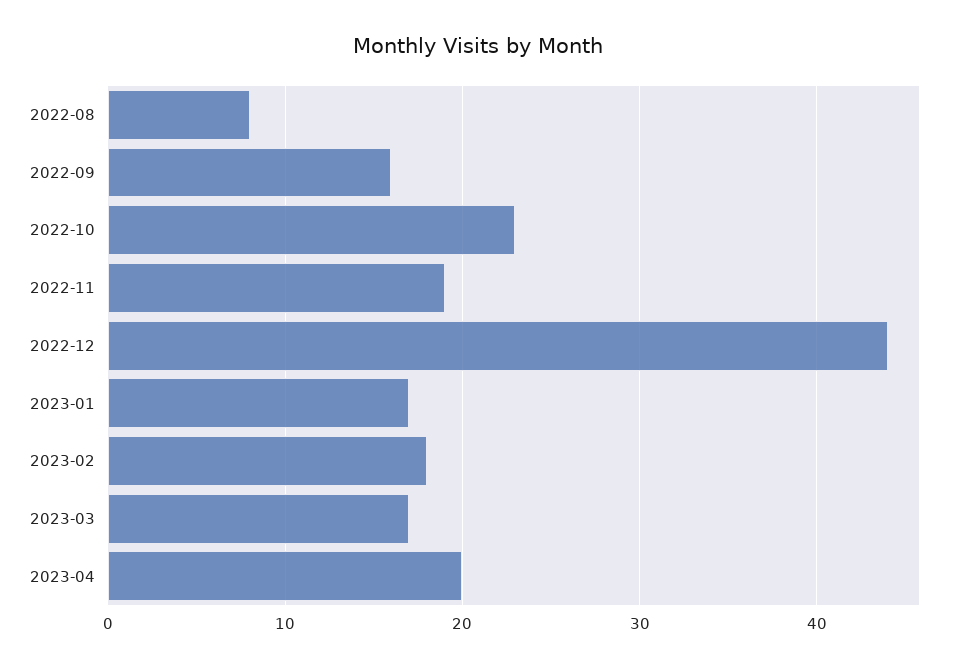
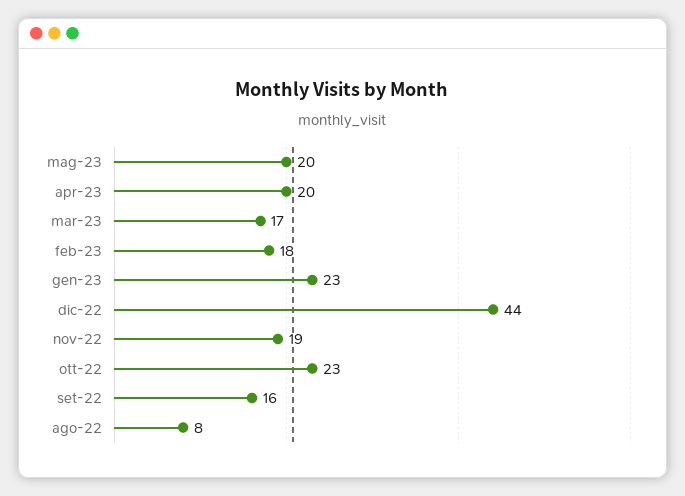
2023-01: 17 -> 23
mag-23: none -> 20

